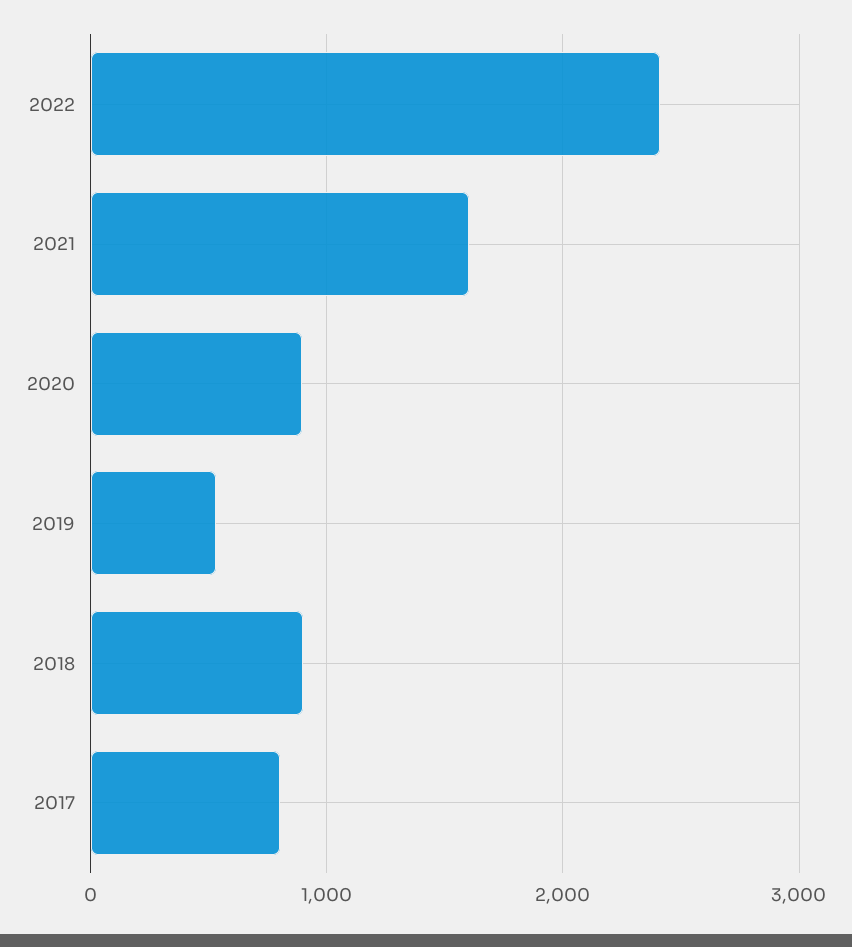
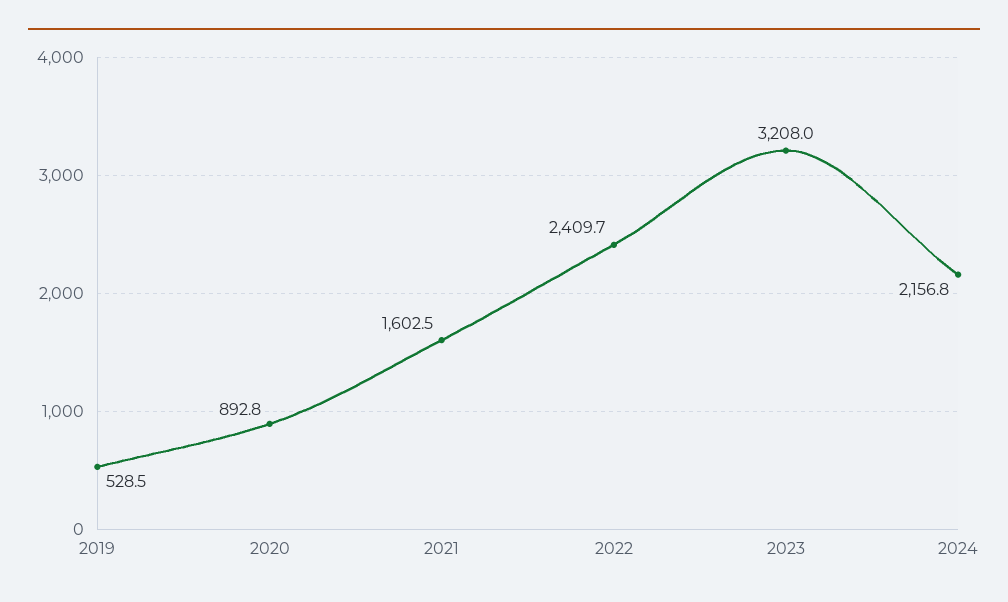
2018: 900 -> none
2017: 800 -> none
2023: none -> 3208
2024: none -> 2156.8

